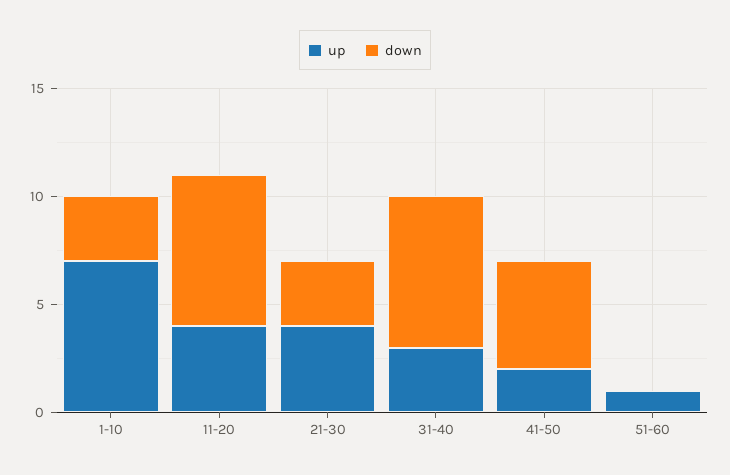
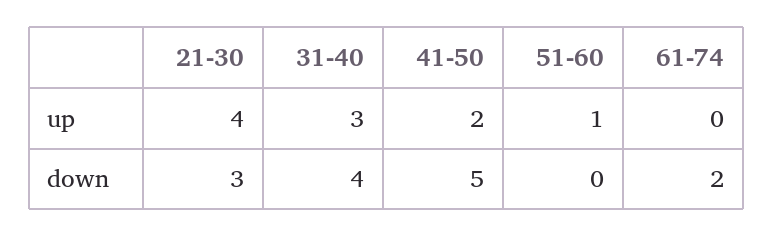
up, 1-10: 7 -> none
down, 1-10: 3 -> none
up, 11-20: 4 -> none
down, 11-20: 7 -> none
down, 31-40: 7 -> 4
up, 61-74: none -> 0
down, 61-74: none -> 2

